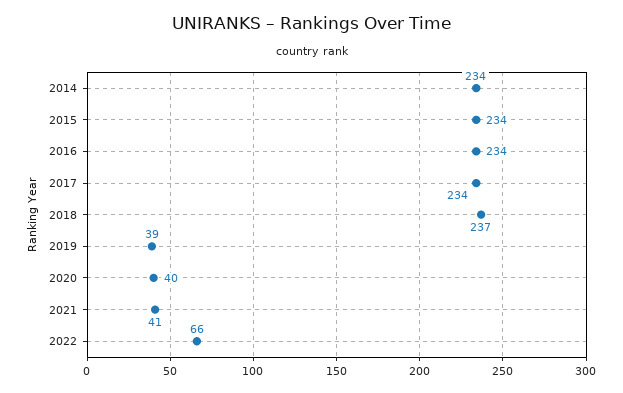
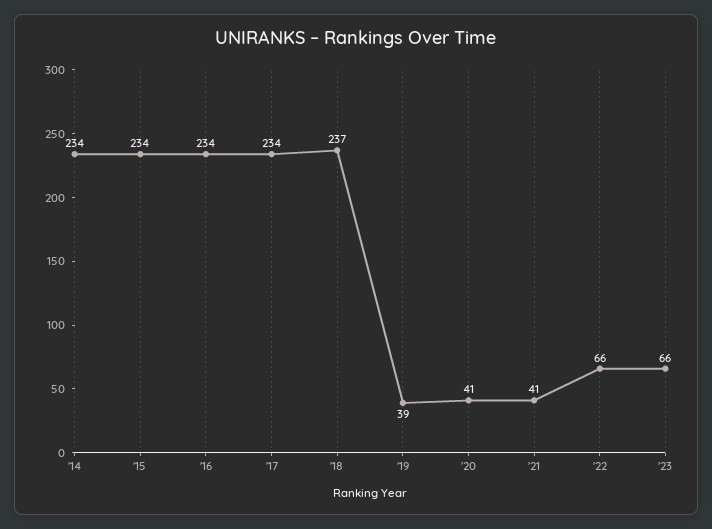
2020: 40 -> 41
'23: none -> 66

